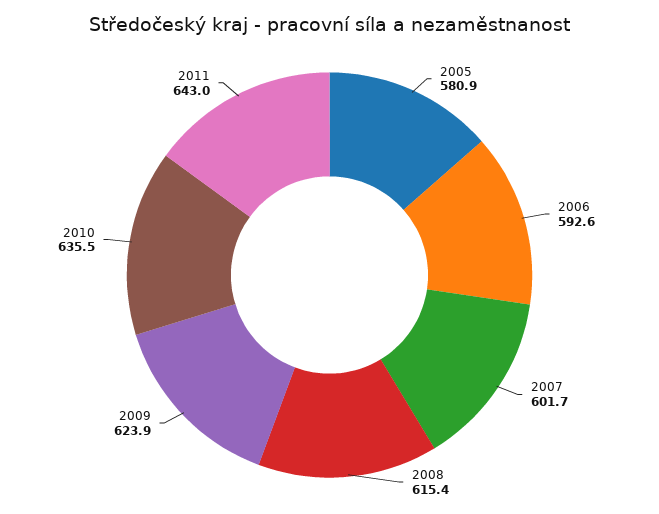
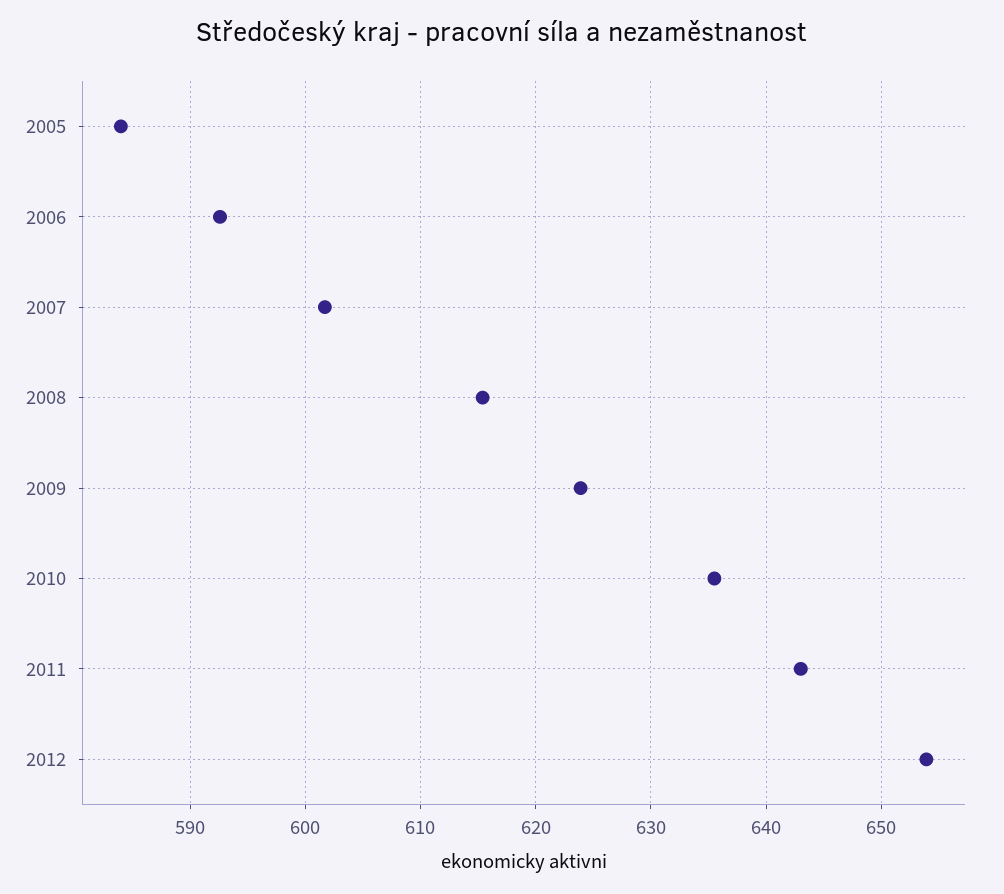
2005: 580.9 -> 584
2012: none -> 654

